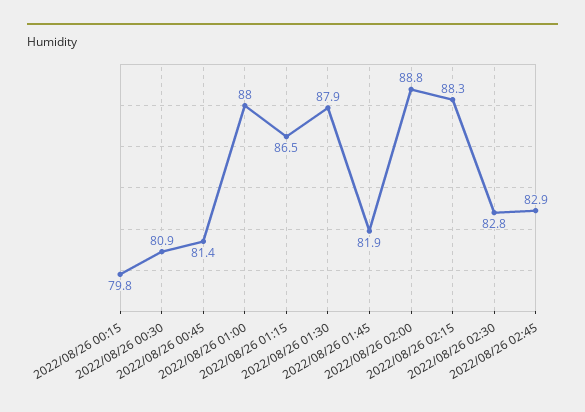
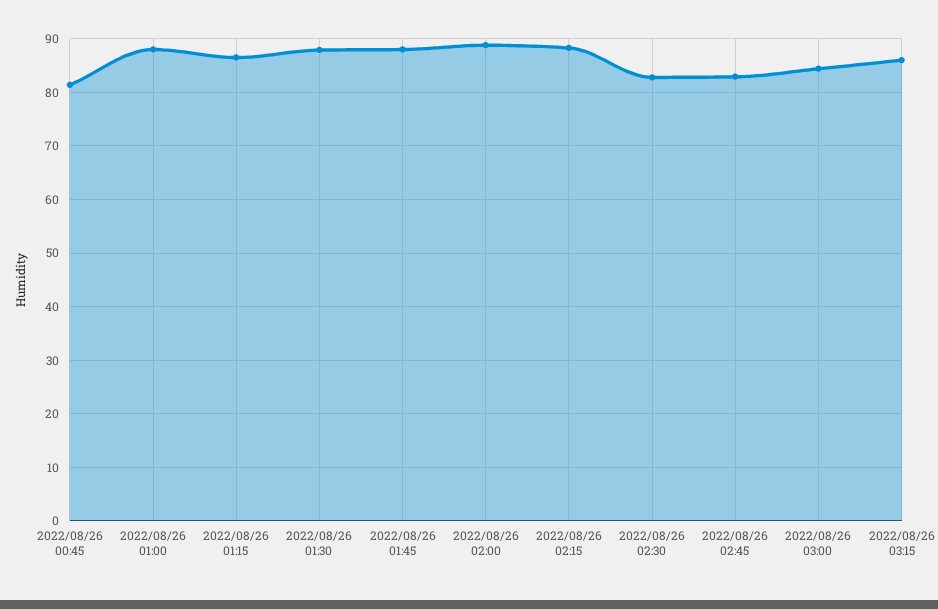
2022/08/26 00:15: 79.8 -> none
2022/08/26 00:30: 80.9 -> none
2022/08/26 01:45: 81.9 -> 88
2022/08/26 03:00: none -> 84
2022/08/26 03:15: none -> 86

